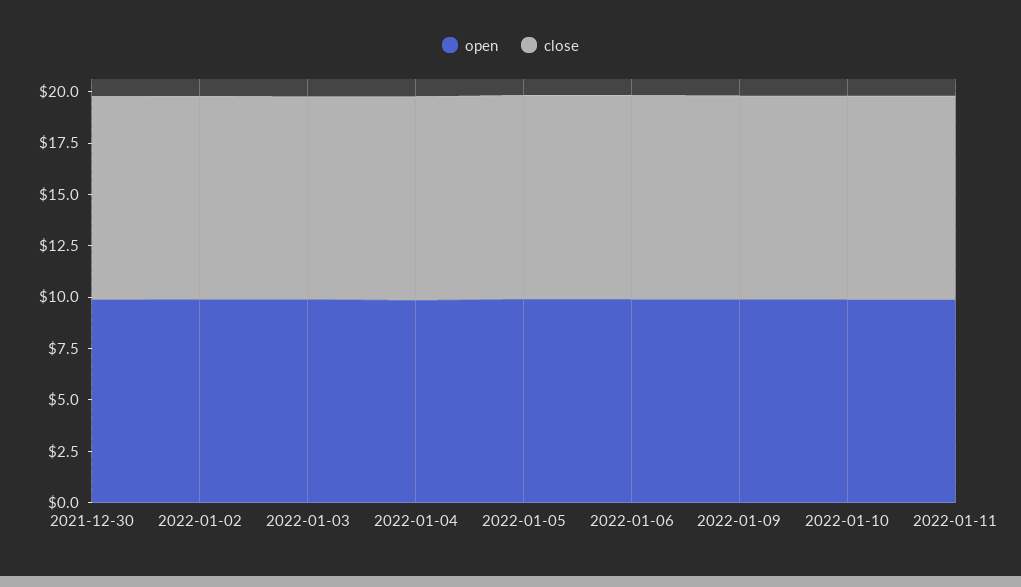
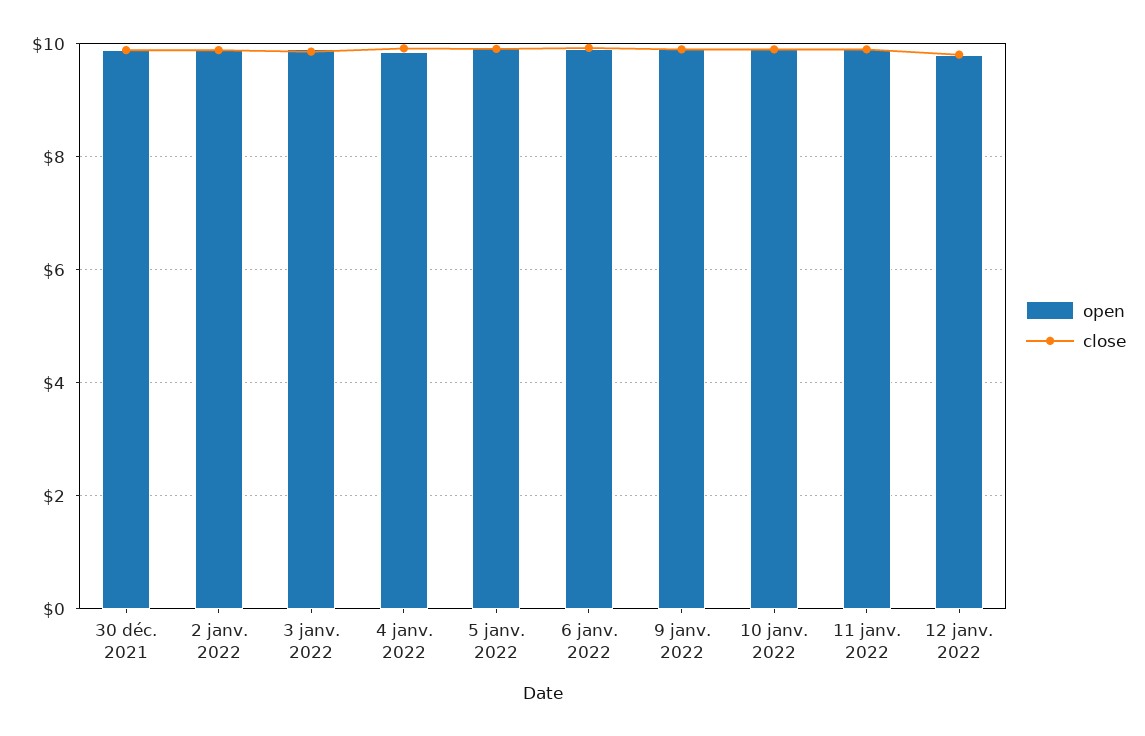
open, 12 janv. 2022: none -> 9.8
close, 12 janv. 2022: none -> 9.8

